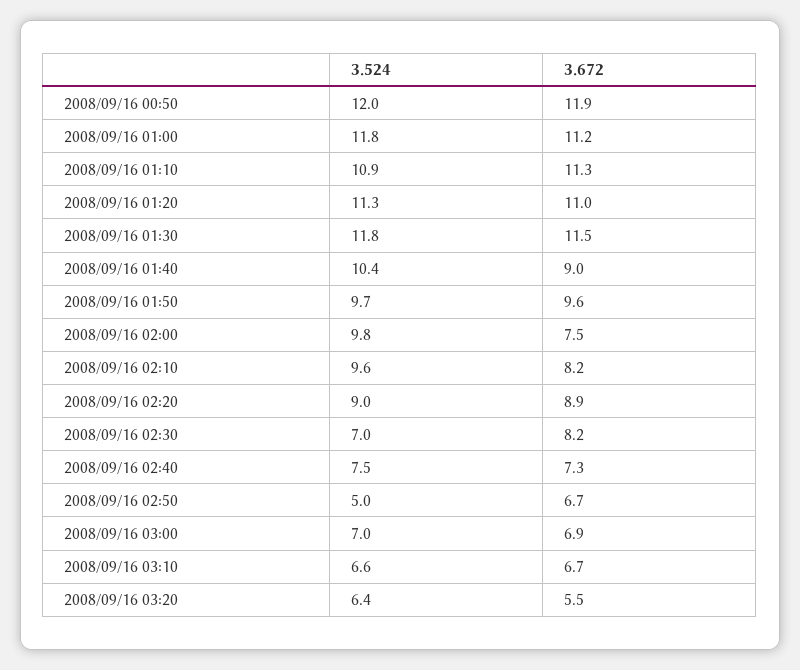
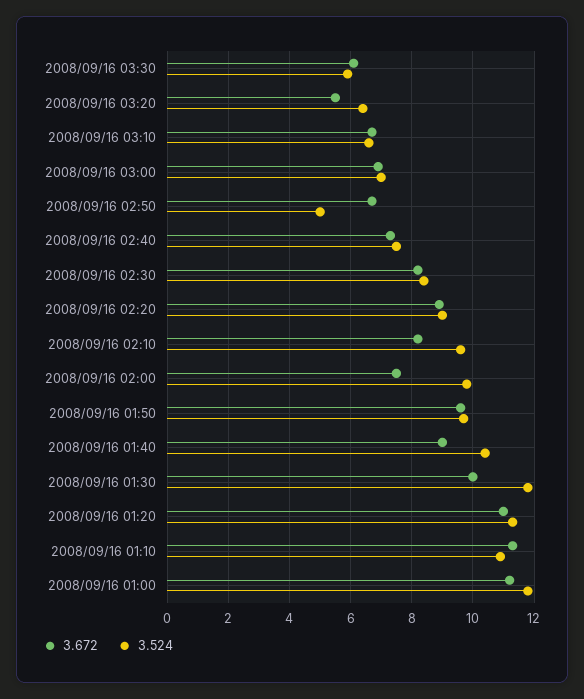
3.524, 2008/09/16 00:50: 12 -> none
3.672, 2008/09/16 00:50: 11.9 -> none
3.672, 2008/09/16 01:30: 11.5 -> 10
3.524, 2008/09/16 02:30: 7 -> 8.5
3.672, 2008/09/16 03:30: none -> 6
3.524, 2008/09/16 03:30: none -> 6

